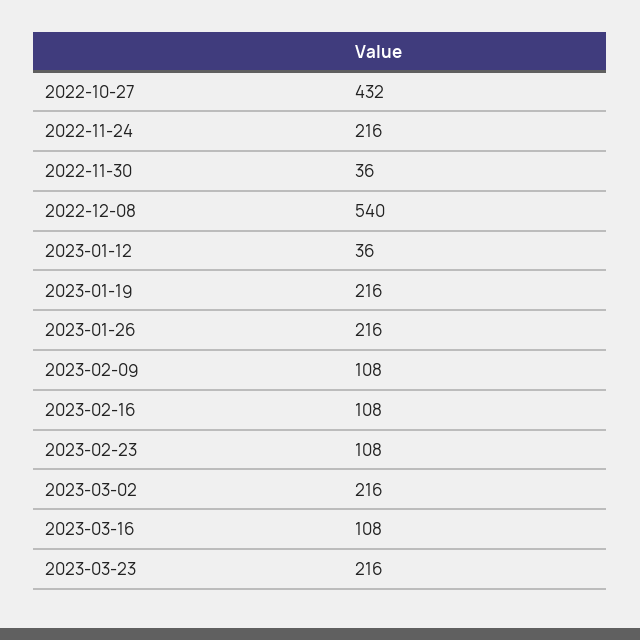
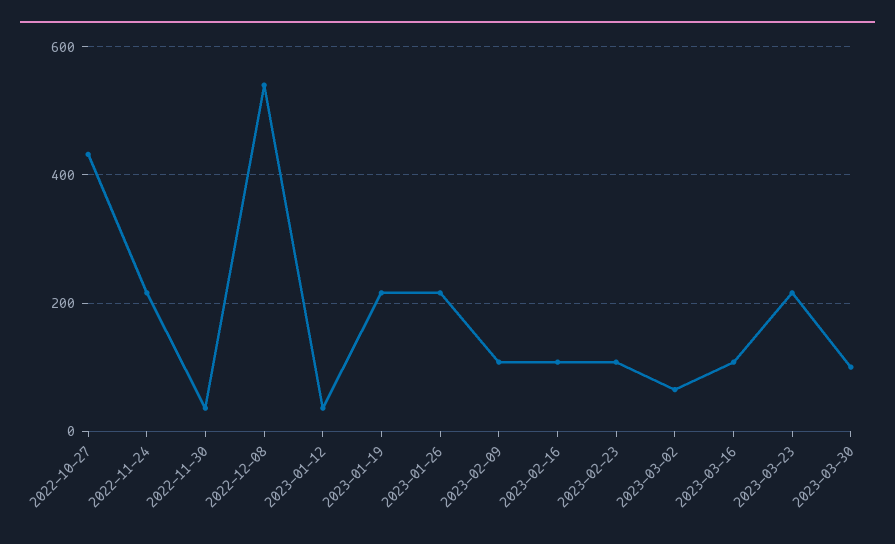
2023-03-02: 216 -> 60
2023-03-30: none -> 100

